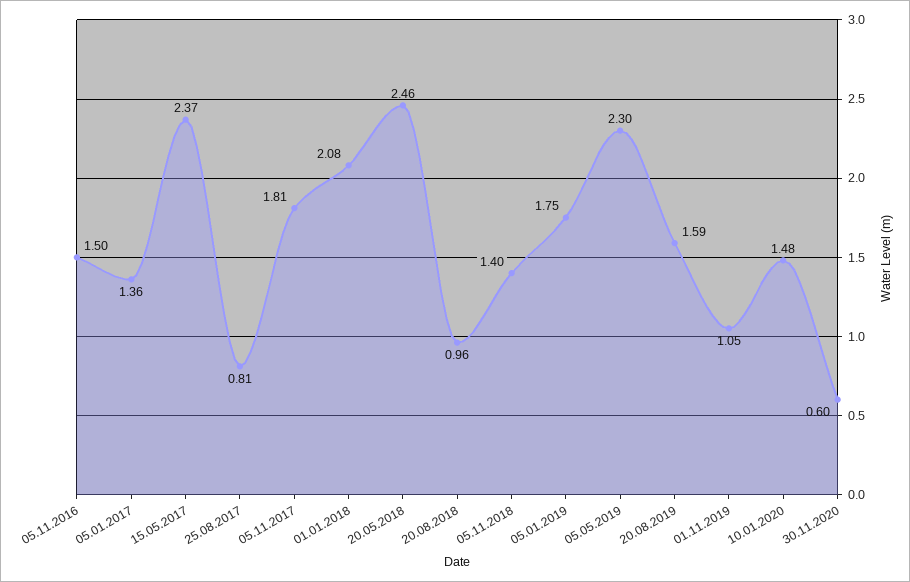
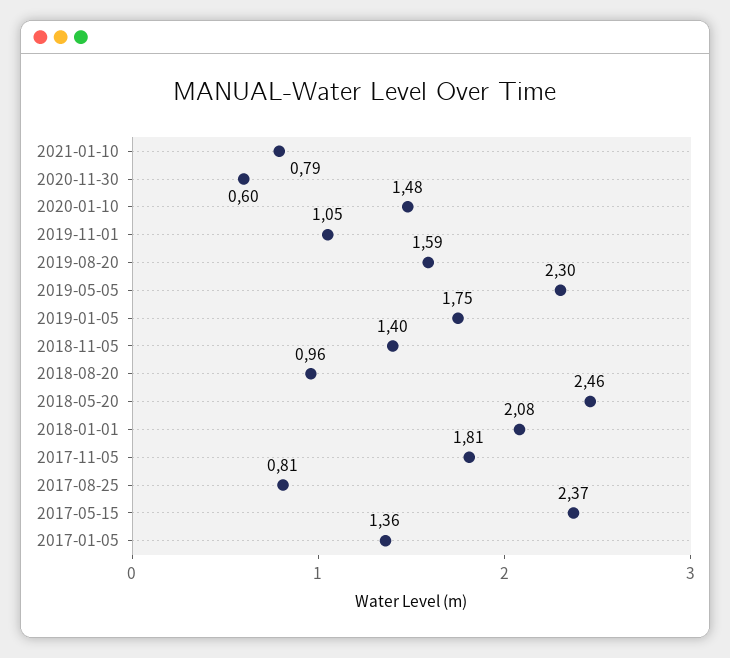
05.11.2016: 1.5 -> none
2021-01-10: none -> 0.79

